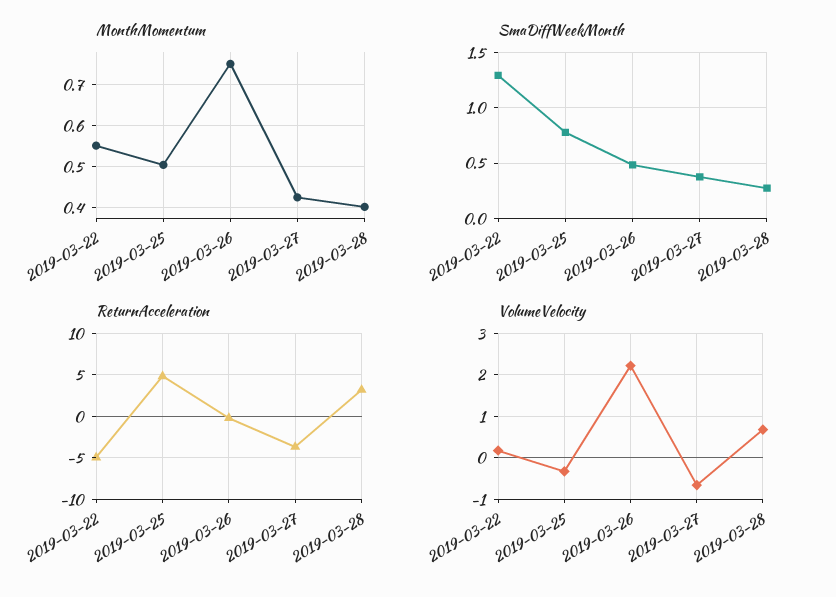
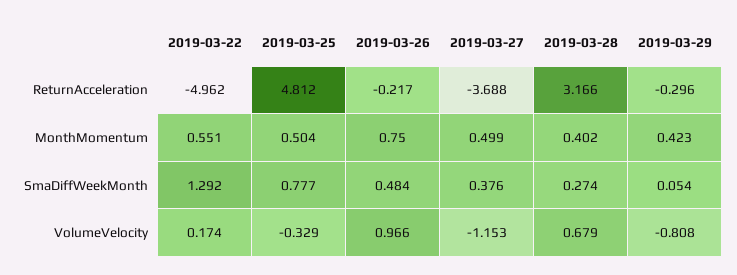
MonthMomentum, 2019-03-27: 0.42 -> 0.499
VolumeVelocity, 2019-03-26: 2.2 -> 0.966
VolumeVelocity, 2019-03-27: -0.6 -> -1.153
ReturnAcceleration, 2019-03-29: none -> -0.296
MonthMomentum, 2019-03-29: none -> 0.423
SmaDiffWeekMonth, 2019-03-29: none -> 0.054
VolumeVelocity, 2019-03-29: none -> -0.808

